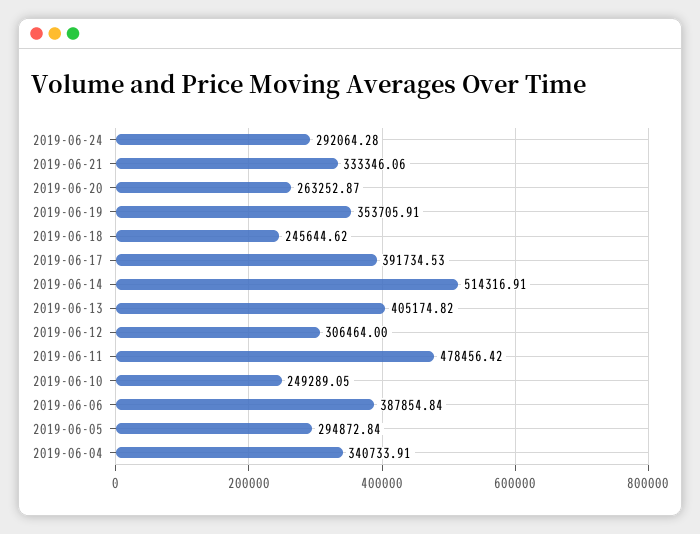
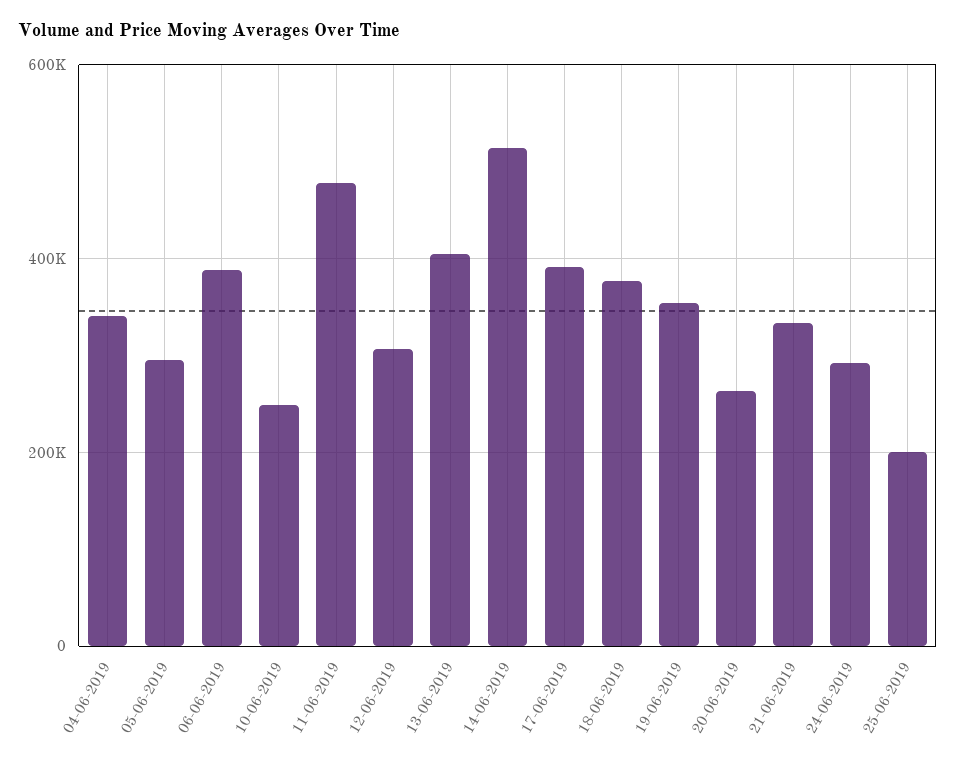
2019-06-18: 245644.62 -> 380000
25-06-2019: none -> 200000

